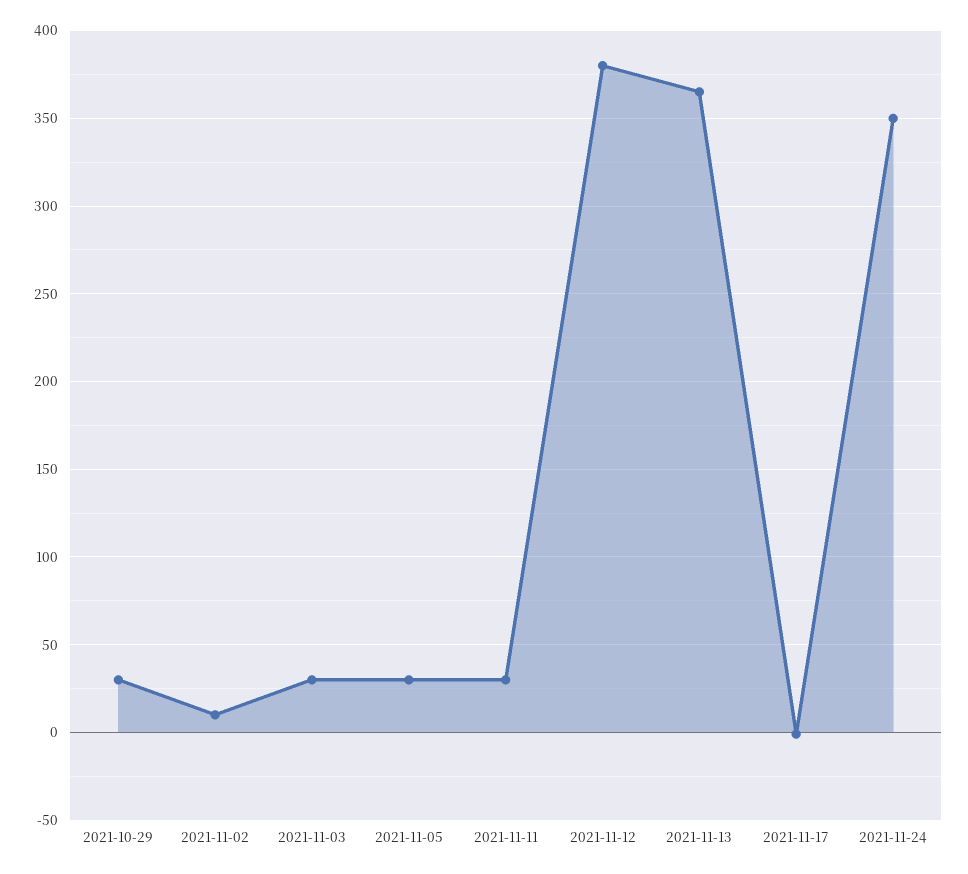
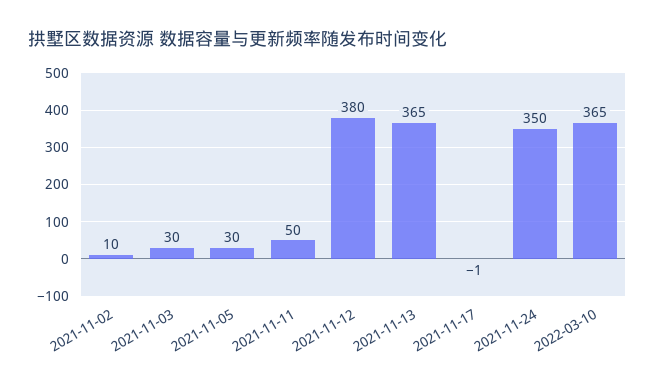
2021-10-29: 30 -> none
2021-11-11: 30 -> 50
2022-03-10: none -> 365

